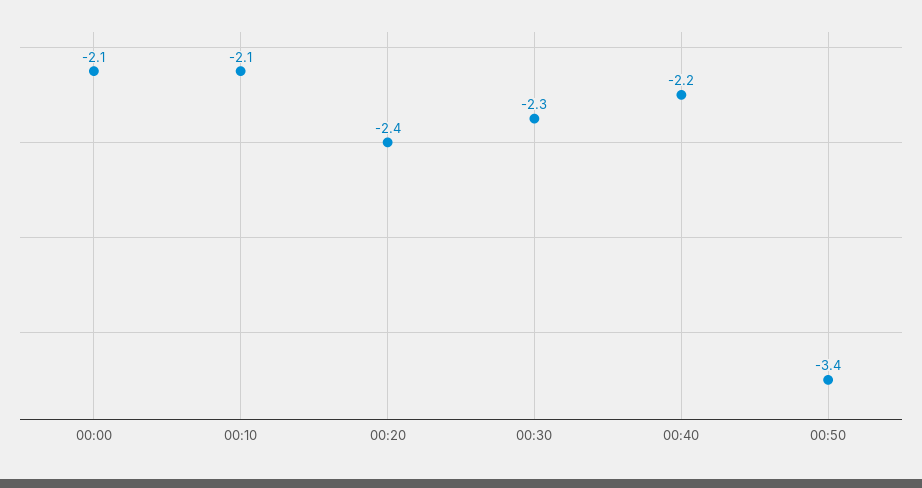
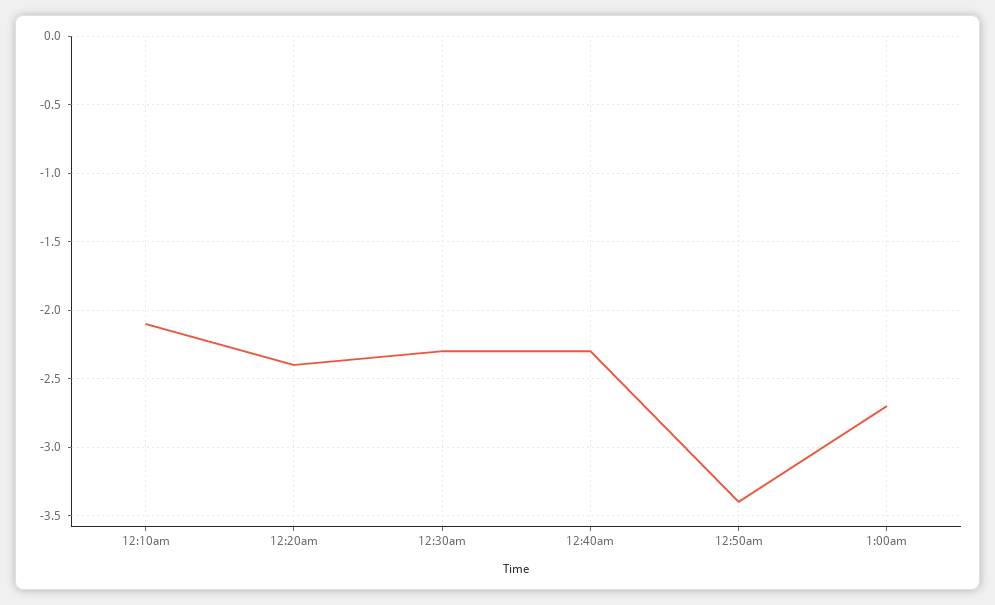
00:00: -2.1 -> none
00:40: -2.2 -> -2.3
1:00am: none -> -2.7

